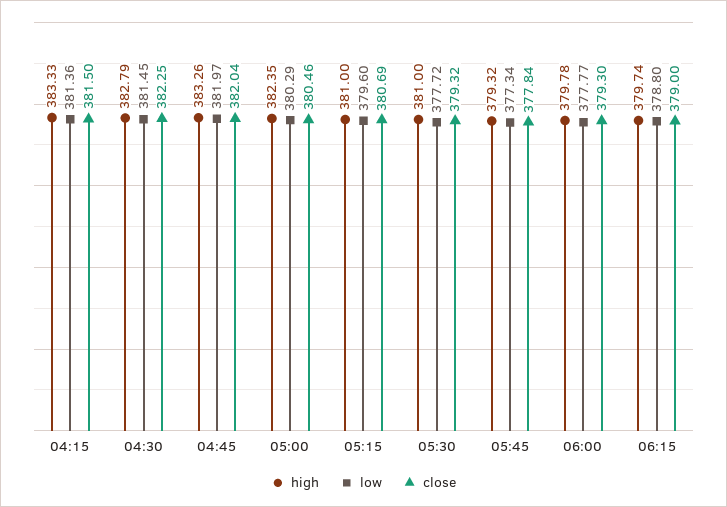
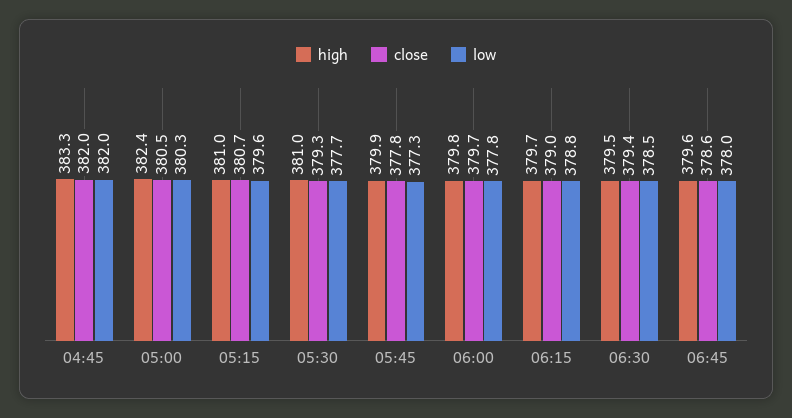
high, 04:15: 383.33 -> none
low, 04:15: 381.36 -> none
close, 04:15: 381.5 -> none
high, 04:30: 382.79 -> none
low, 04:30: 381.45 -> none
close, 04:30: 382.25 -> none
high, 05:45: 379.32 -> 379.9
close, 06:00: 379.3 -> 379.7
high, 06:30: none -> 379.5
close, 06:30: none -> 379.4
low, 06:30: none -> 378.5
high, 06:45: none -> 379.6
close, 06:45: none -> 378.6
low, 06:45: none -> 378

